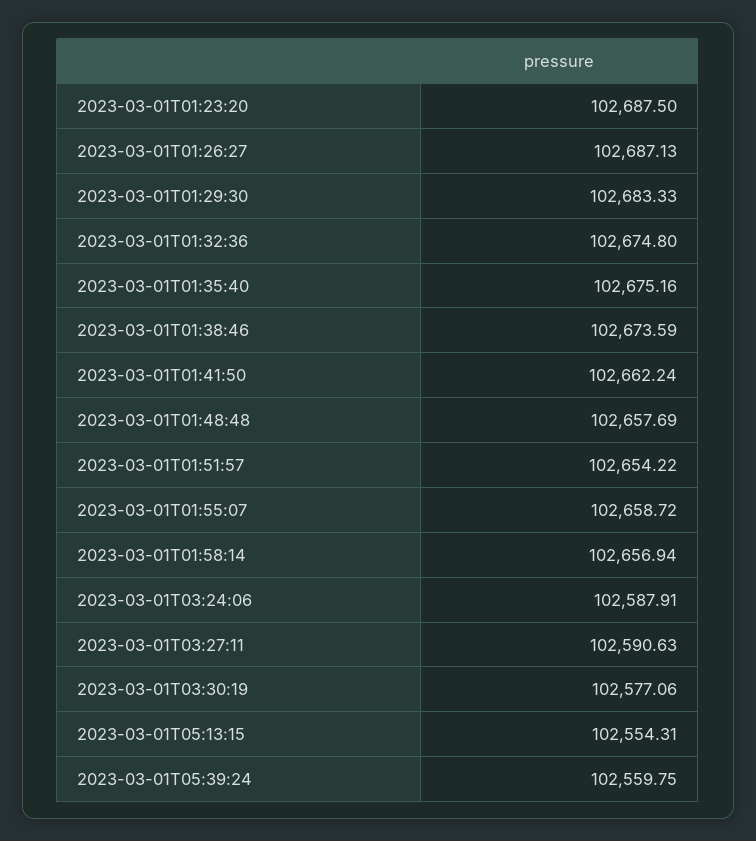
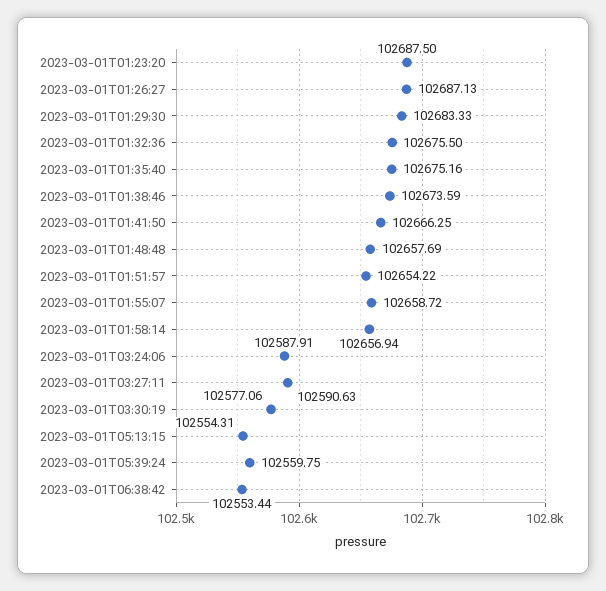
2023-03-01T01:32:36: 102674.8 -> 102675.5
2023-03-01T01:41:50: 102662.24 -> 102666.25
2023-03-01T06:38:42: none -> 102553.44

